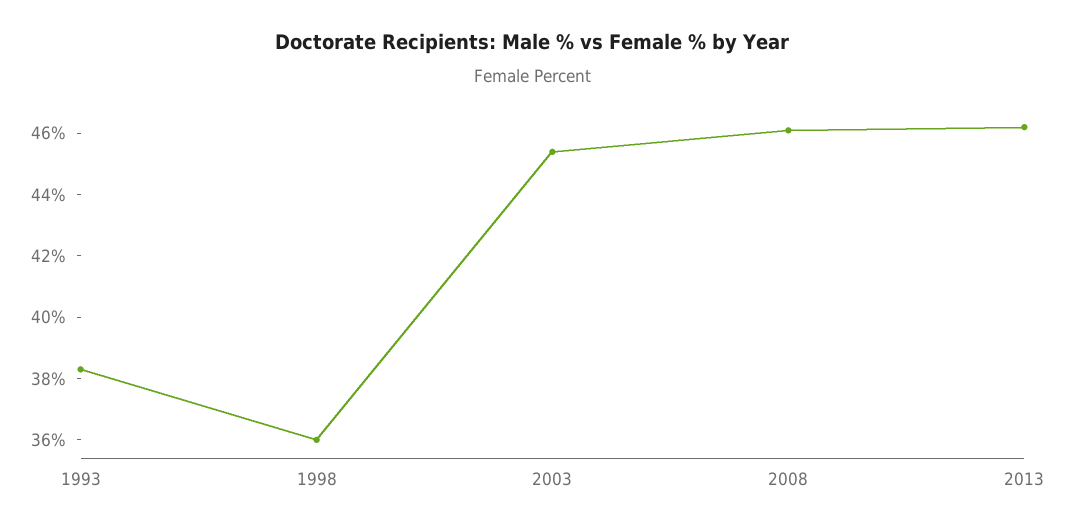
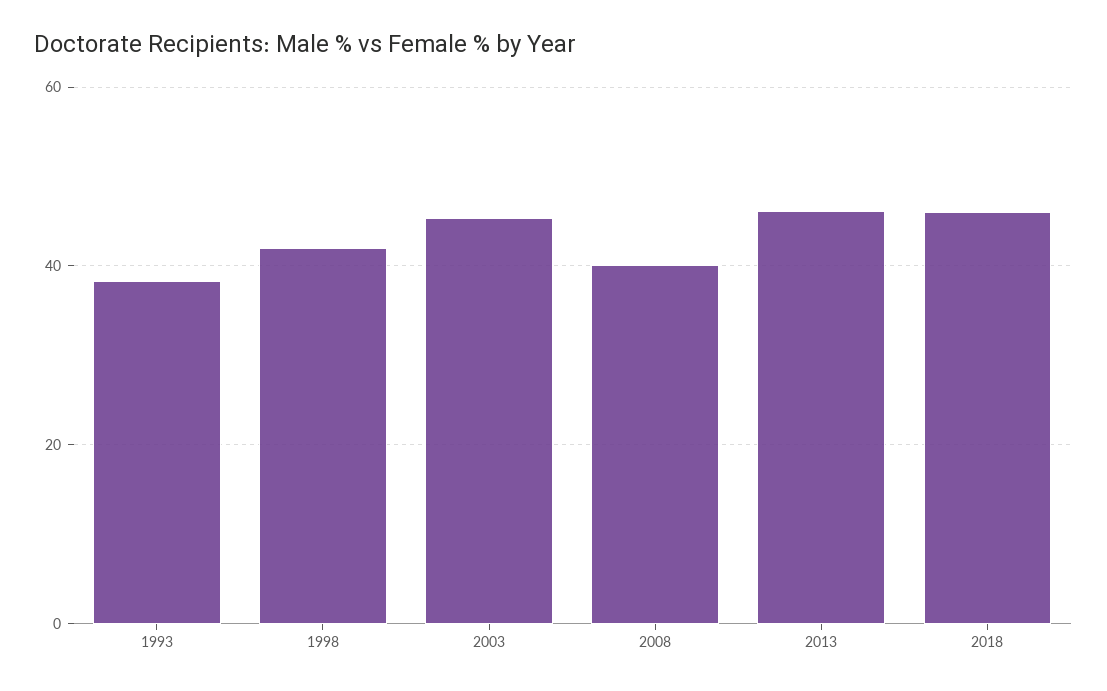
1998: 36 -> 42
2008: 46 -> 40
2018: none -> 46

